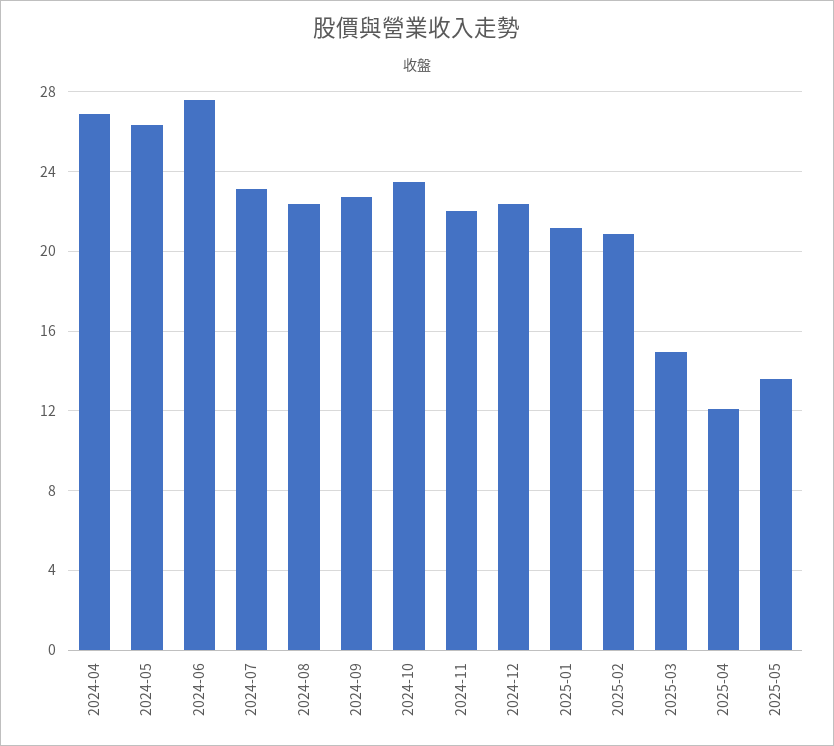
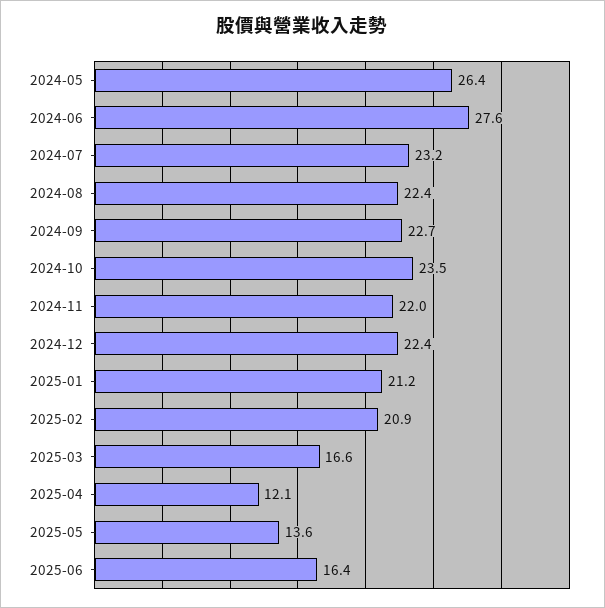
2024-04: 27 -> none
2025-03: 15 -> 16.6
2025-06: none -> 16.4

